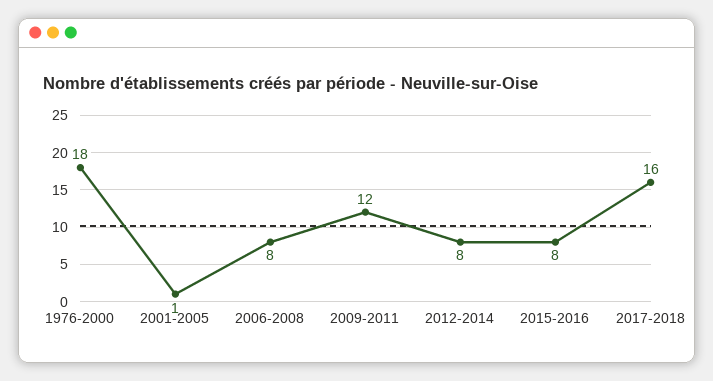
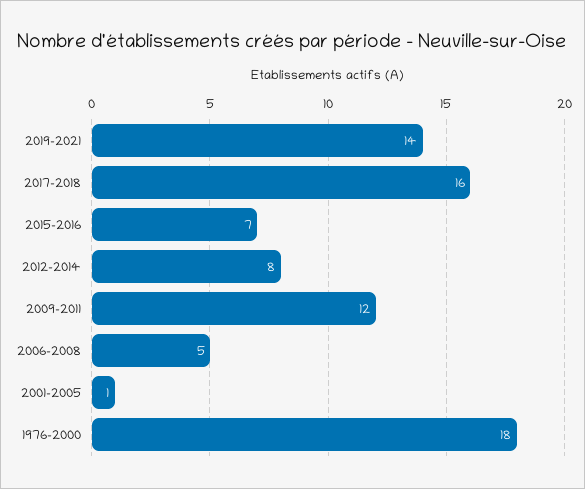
2006-2008: 8 -> 5
2015-2016: 8 -> 7
2019-2021: none -> 14

